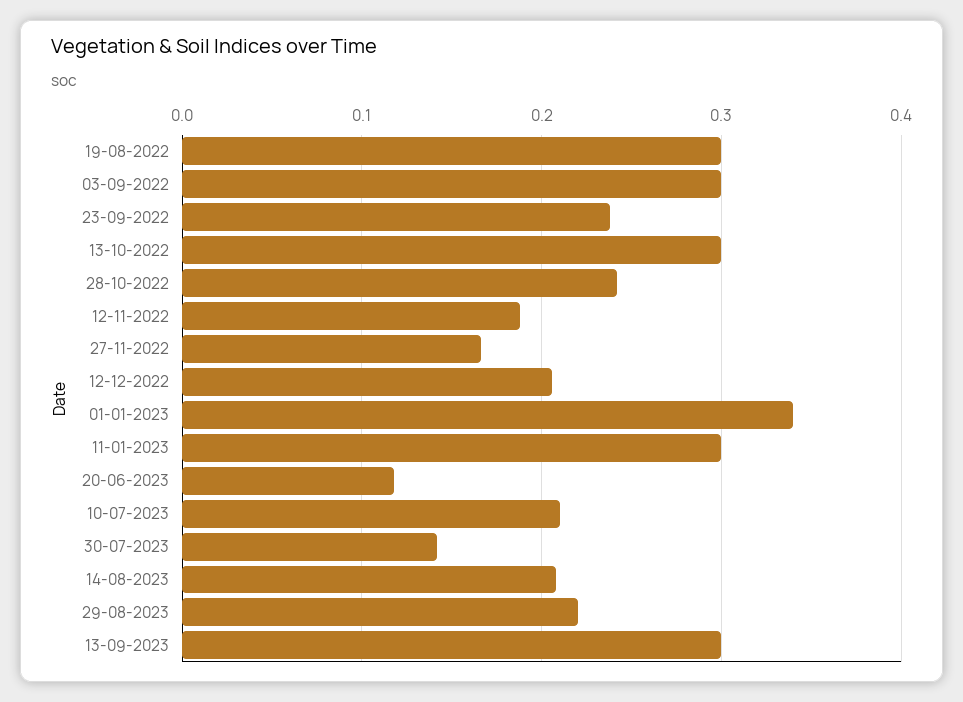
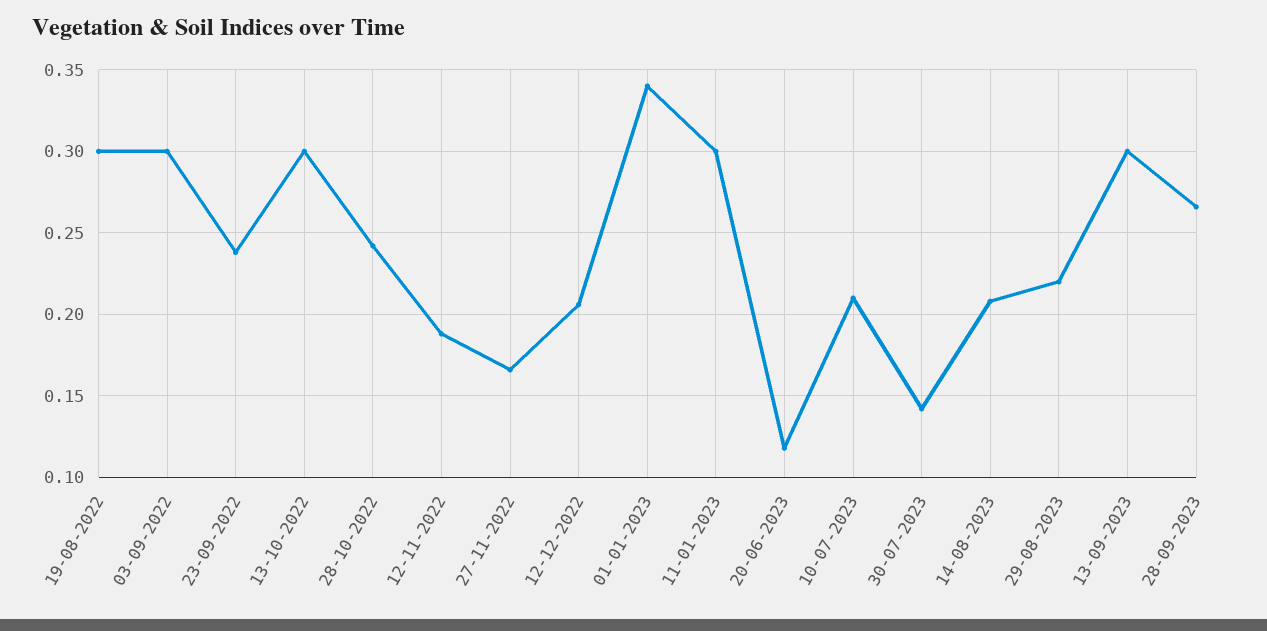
28-09-2023: none -> 0.265

